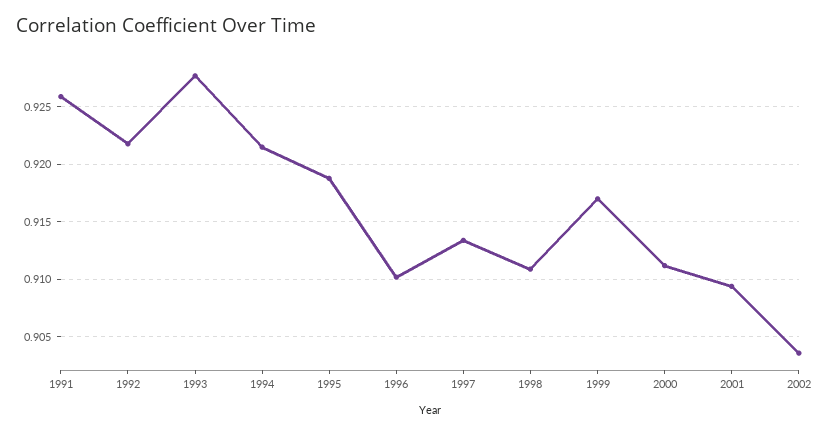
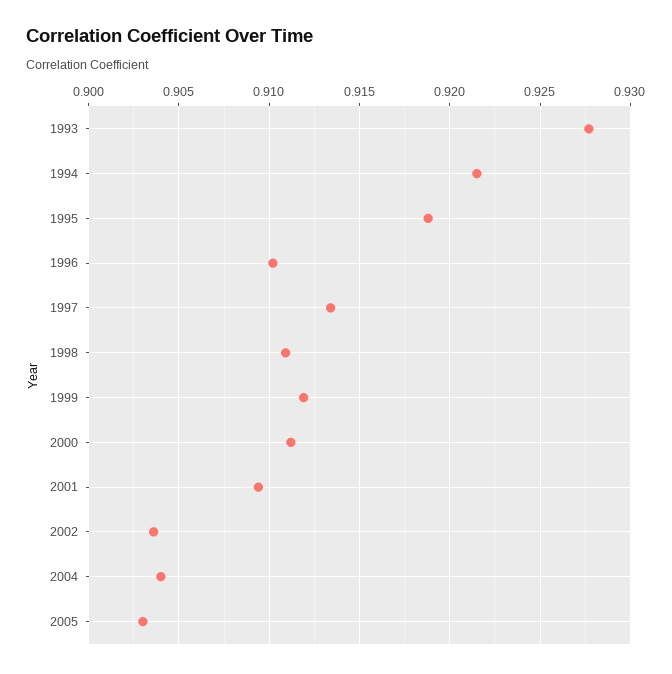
1991: 0.926 -> none
1992: 0.922 -> none
1999: 0.917 -> 0.912
2004: none -> 0.904
2005: none -> 0.903

